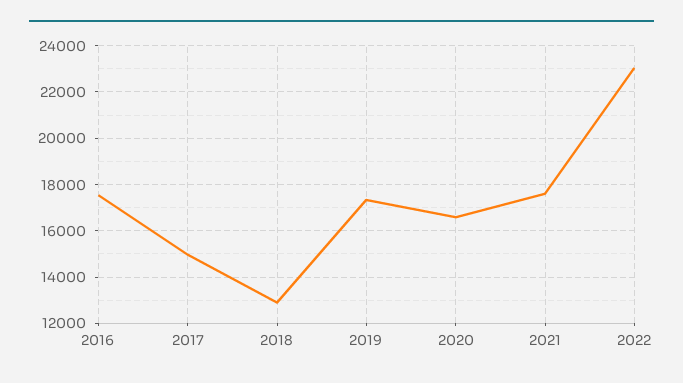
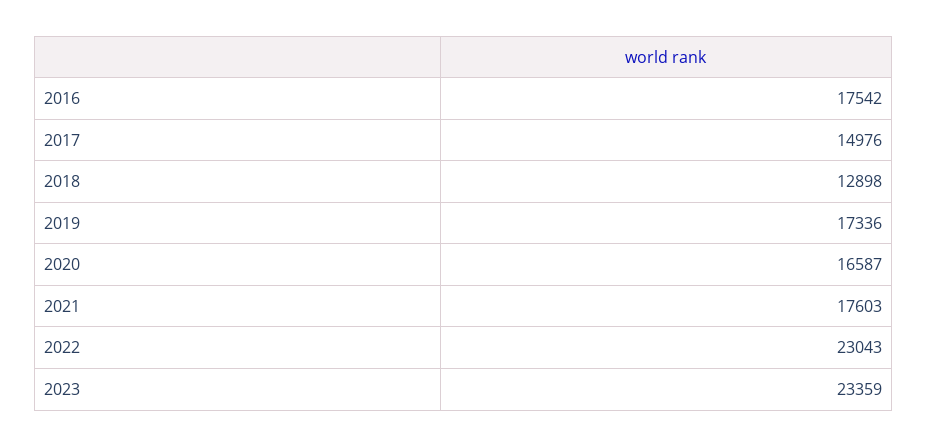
2023: none -> 23359

